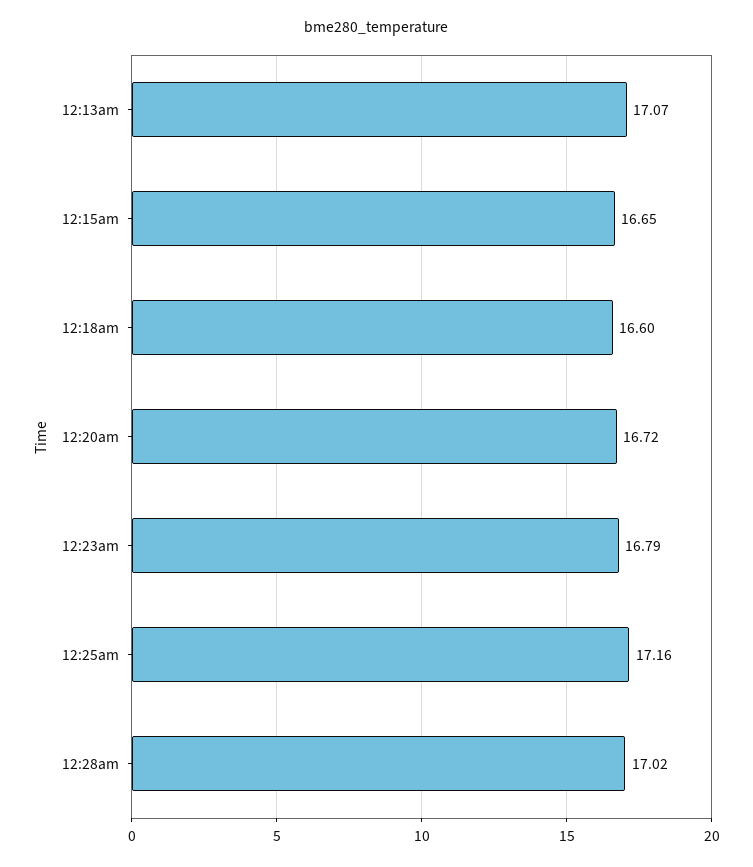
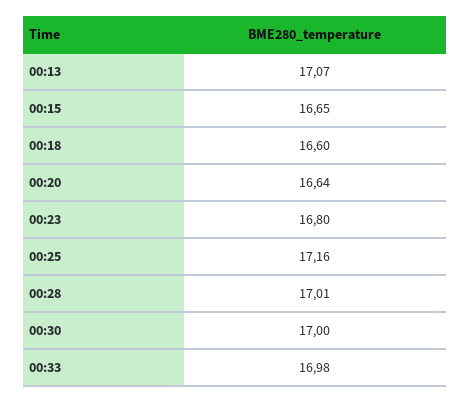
12:20am: 16.72 -> 16.64
12:23am: 16.79 -> 16.8
12:28am: 17.02 -> 17.01
00:30: none -> 17
00:33: none -> 16.98

